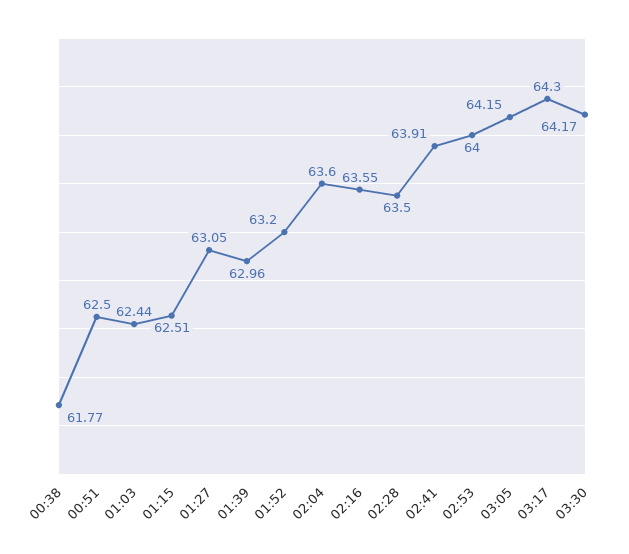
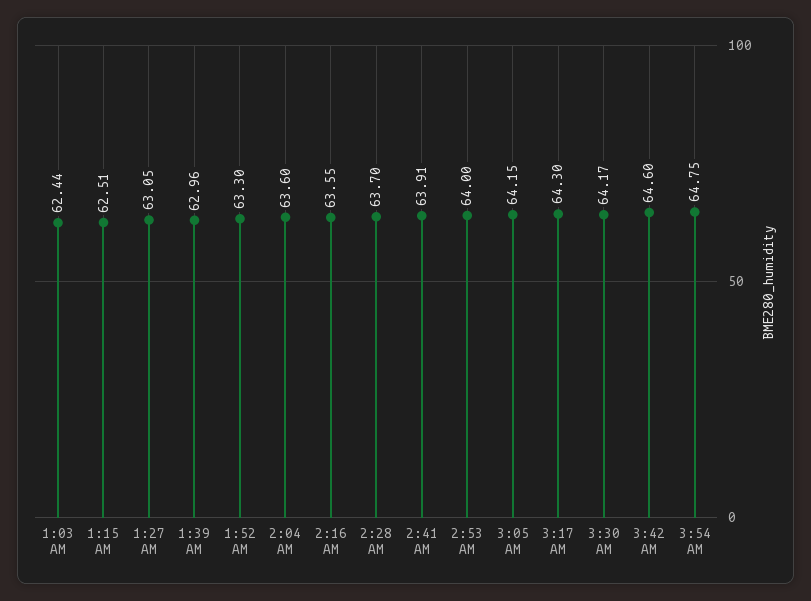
00:38: 61.77 -> none
00:51: 62.5 -> none
01:52: 63.2 -> 63.3
02:28: 63.5 -> 63.7
3:42 AM: none -> 64.6
3:54 AM: none -> 64.75

